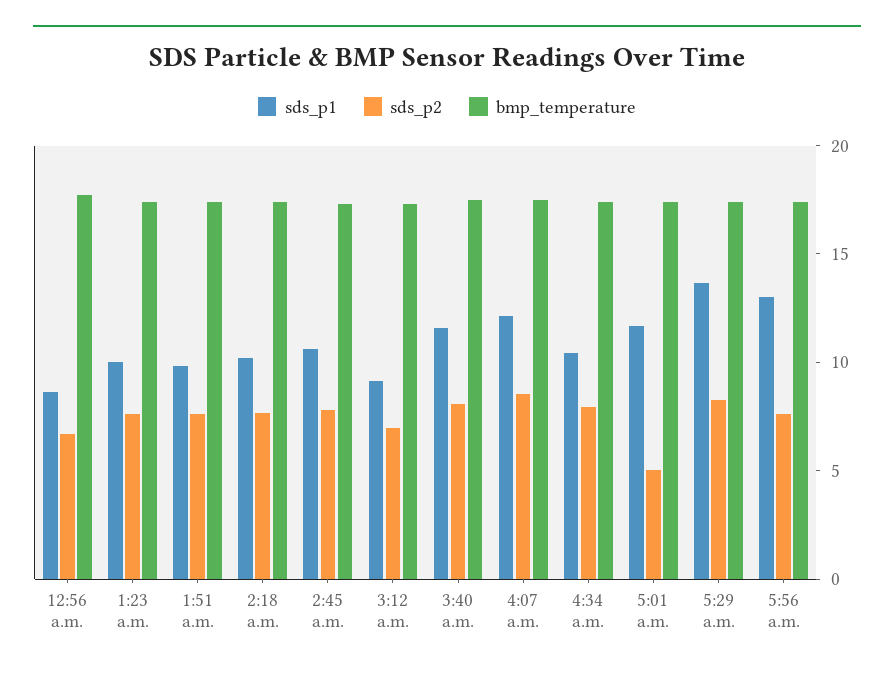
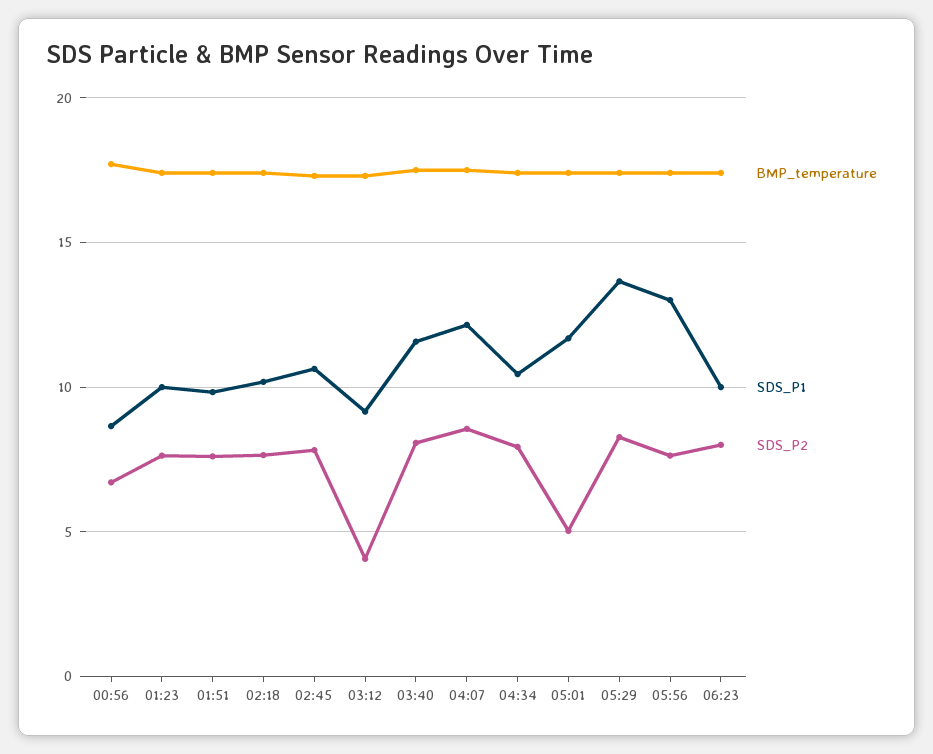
sds_p2, 3:12 a.m.: 7 -> 4
bmp_temperature, 06:23: none -> 17.5
sds_p1, 06:23: none -> 10
sds_p2, 06:23: none -> 8

